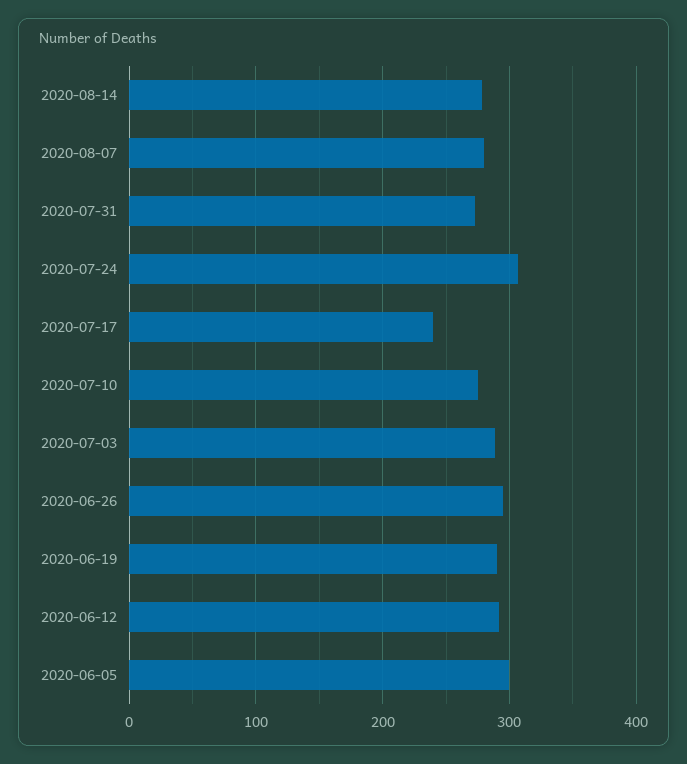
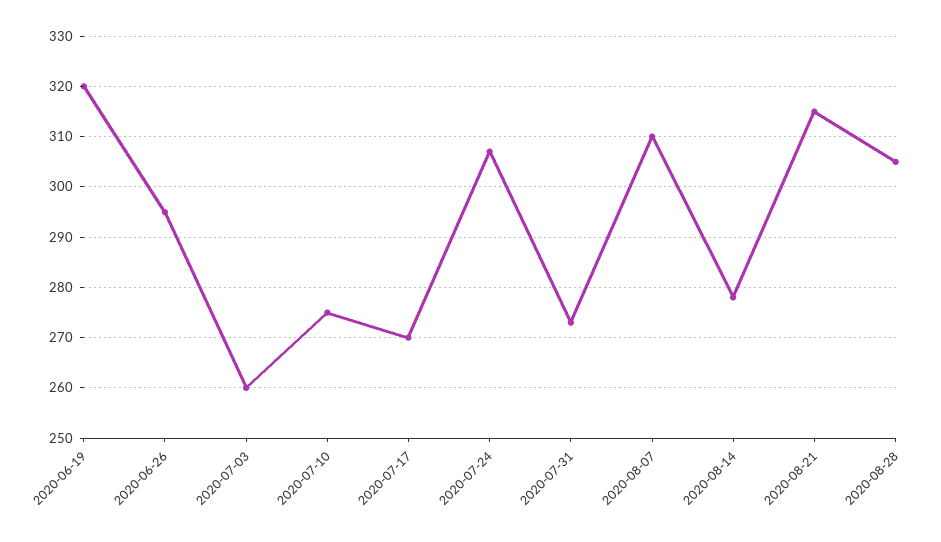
2020-08-07: 280 -> 310
2020-07-17: 240 -> 270
2020-07-03: 290 -> 260
2020-06-19: 290 -> 320
2020-06-12: 290 -> none
2020-06-05: 300 -> none
2020-08-21: none -> 315
2020-08-28: none -> 305

